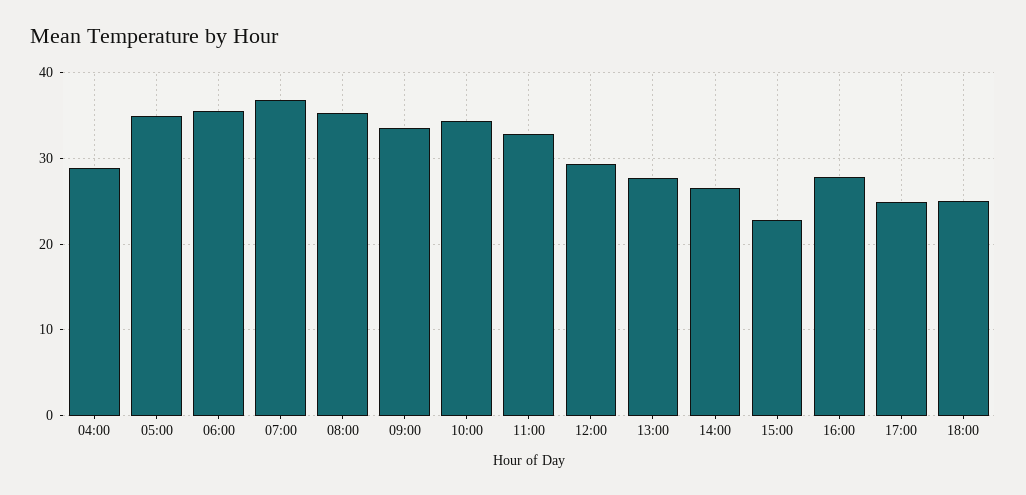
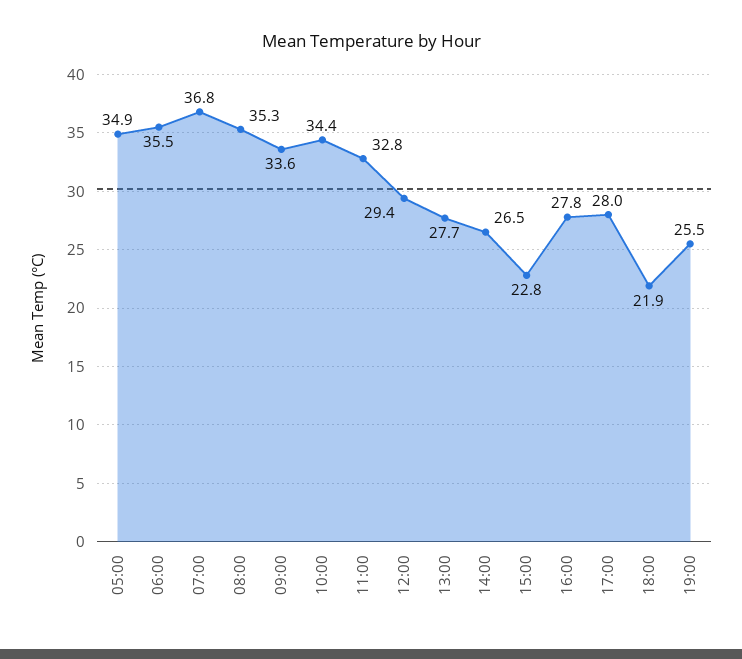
04:00: 29 -> none
17:00: 25 -> 28
18:00: 25 -> 21.9
19:00: none -> 25.5

